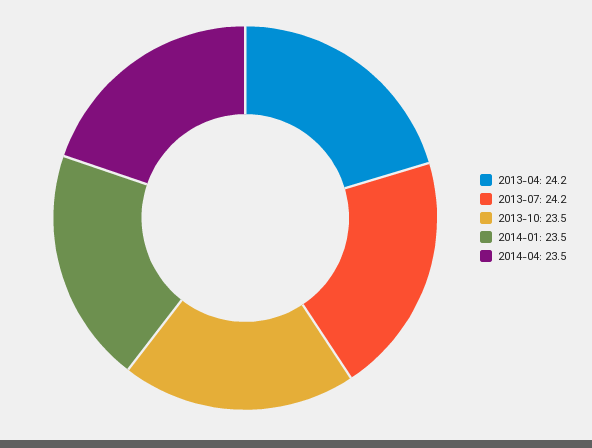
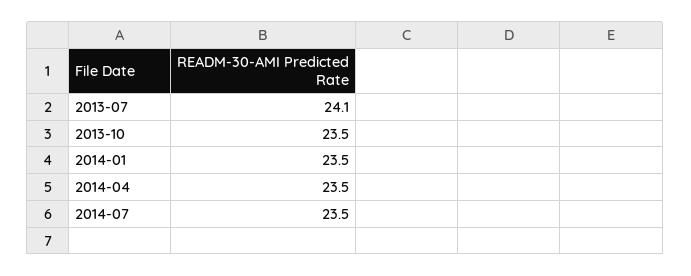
2013-04: 24.2 -> none
2013-07: 24.2 -> 24.1
2014-07: none -> 23.5

